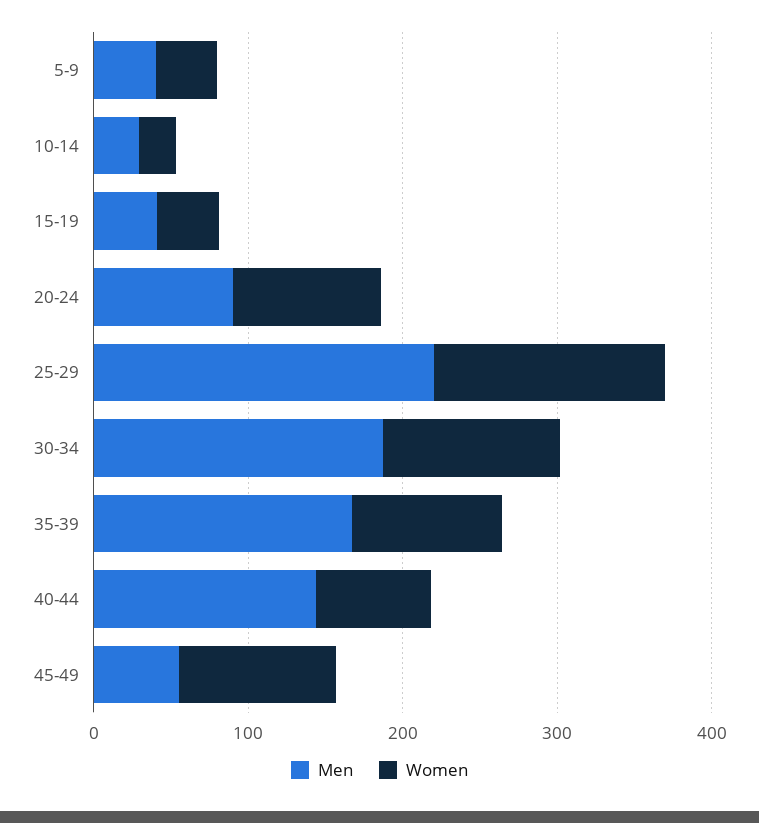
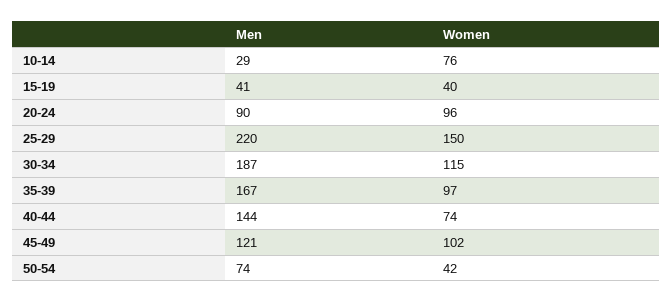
Men, 5-9: 40 -> none
Women, 5-9: 40 -> none
Women, 10-14: 20 -> 76
Men, 45-49: 60 -> 121
Men, 50-54: none -> 74
Women, 50-54: none -> 42

